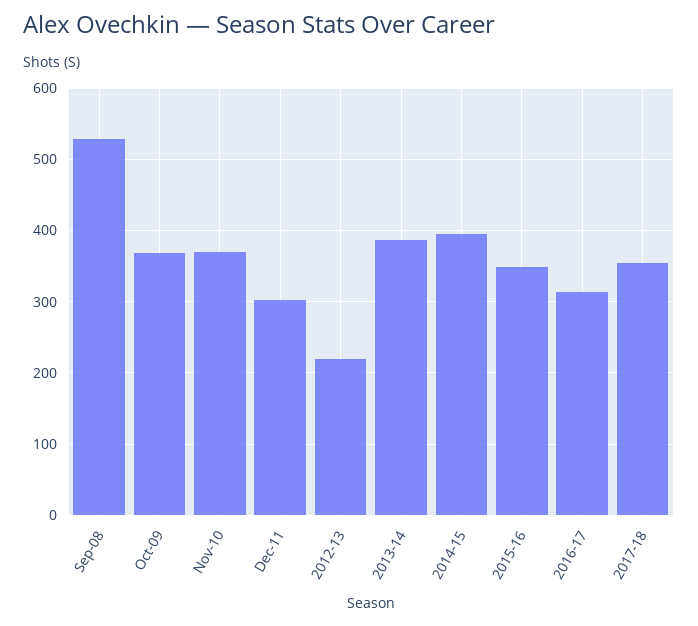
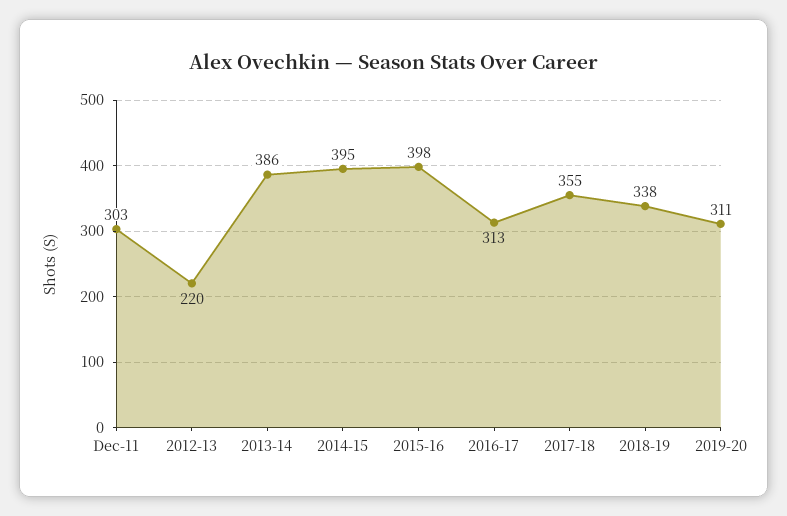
Sep-08: 530 -> none
Oct-09: 370 -> none
Nov-10: 370 -> none
2015-16: 350 -> 398
2018-19: none -> 338
2019-20: none -> 311

